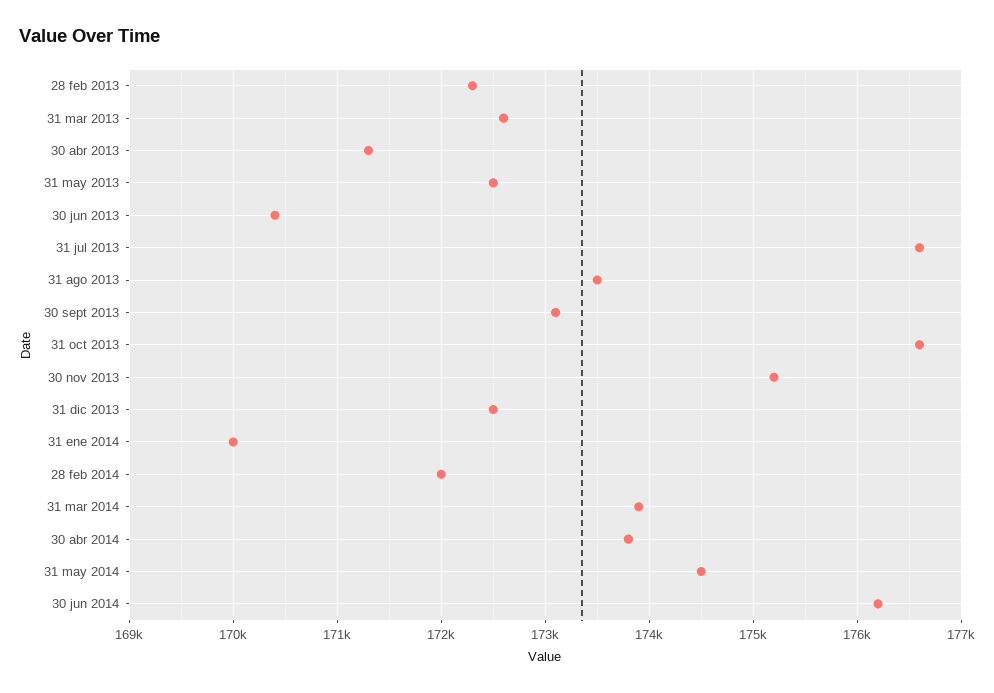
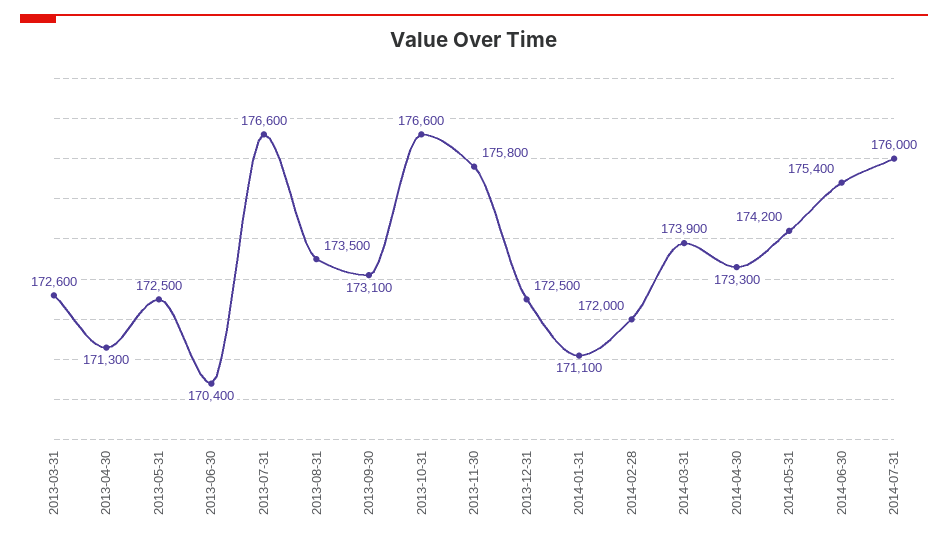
28 feb 2013: 172300 -> none
30 nov 2013: 175200 -> 175800
31 ene 2014: 170000 -> 171100
30 abr 2014: 173800 -> 173300
31 may 2014: 174500 -> 174200
30 jun 2014: 176200 -> 175400
2014-07-31: none -> 176000

